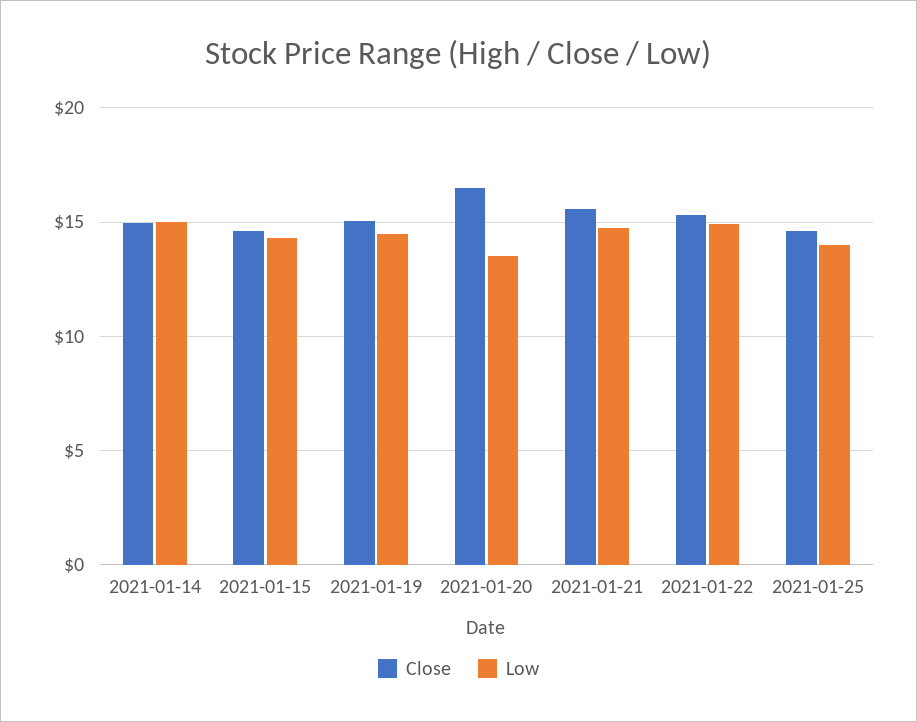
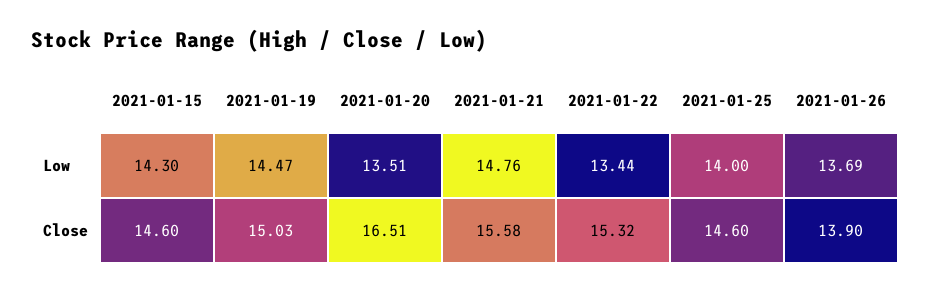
Close, 2021-01-14: 15 -> none
Low, 2021-01-14: 15 -> none
Low, 2021-01-22: 15 -> 13.44
Low, 2021-01-26: none -> 13.69
Close, 2021-01-26: none -> 13.9

